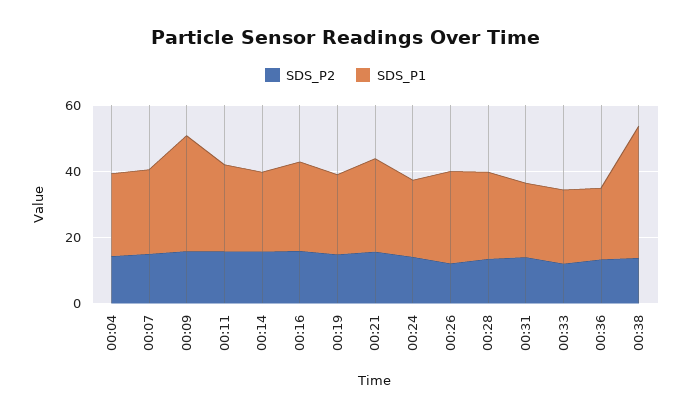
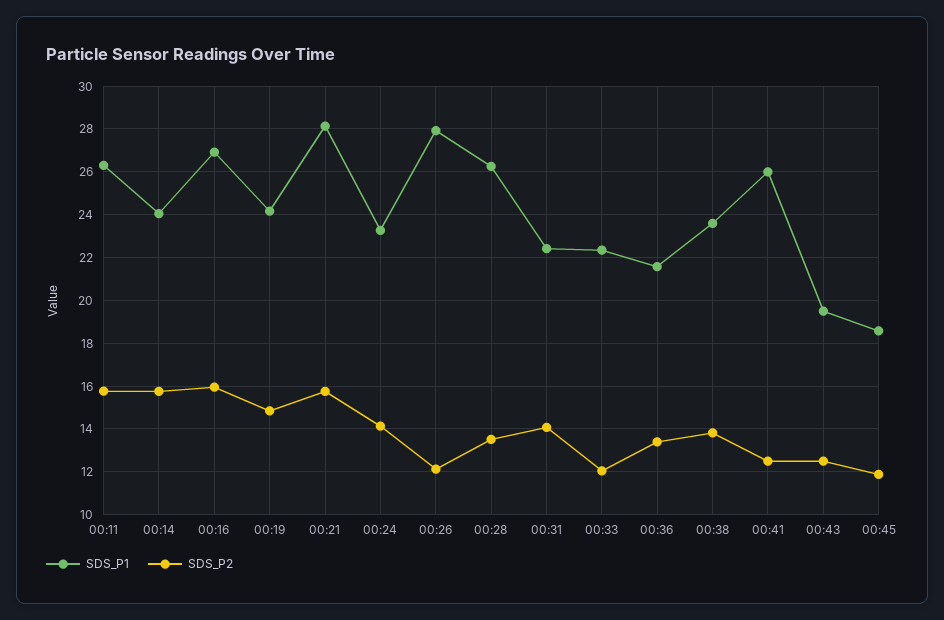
SDS_P2, 00:04: 15 -> none
SDS_P1, 00:04: 25 -> none
SDS_P2, 00:07: 15 -> none
SDS_P1, 00:07: 25 -> none
SDS_P2, 00:09: 15 -> none
SDS_P1, 00:09: 35 -> none
SDS_P1, 00:38: 40 -> 23.5
SDS_P1, 00:41: none -> 26
SDS_P2, 00:41: none -> 12.5
SDS_P1, 00:43: none -> 19.5
SDS_P2, 00:43: none -> 12.5
SDS_P1, 00:45: none -> 18.5
SDS_P2, 00:45: none -> 12

